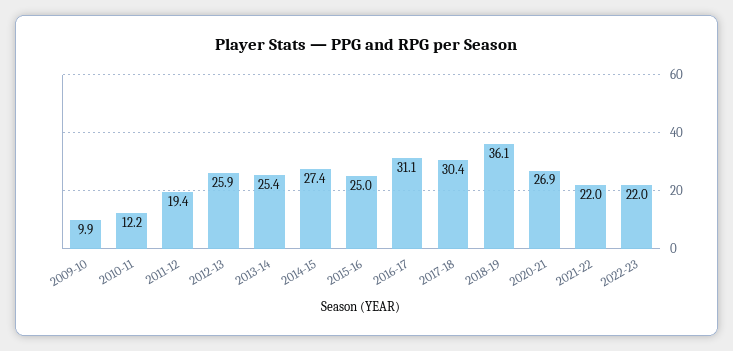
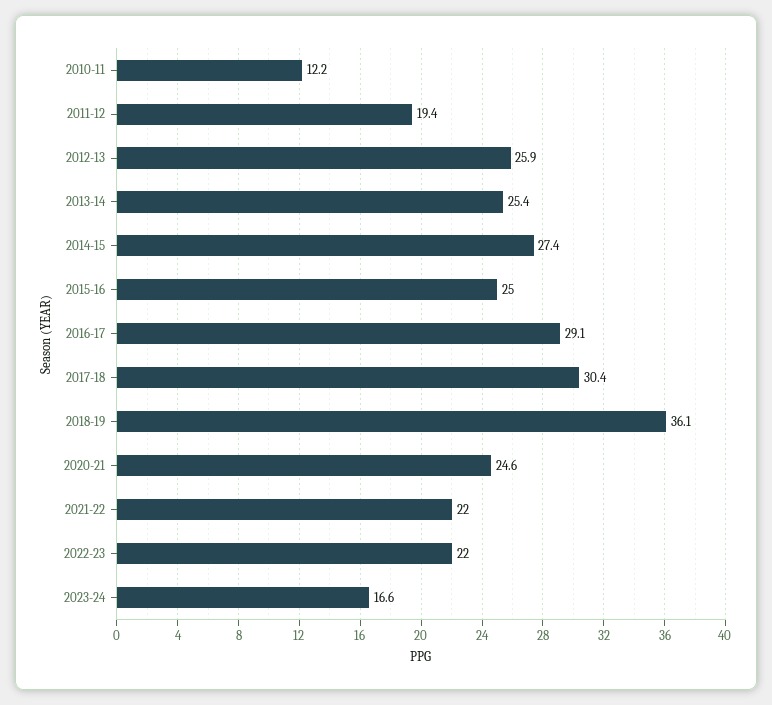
2009-10: 9.9 -> none
2016-17: 31.1 -> 29.1
2020-21: 26.9 -> 24.6
2023-24: none -> 16.6

